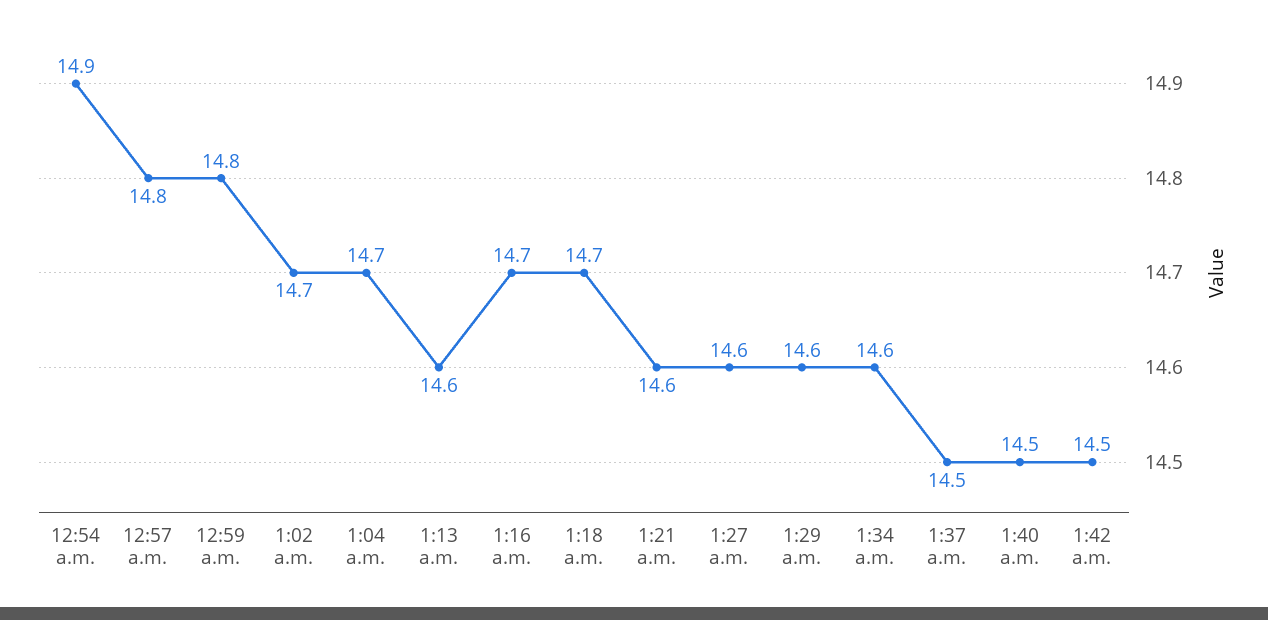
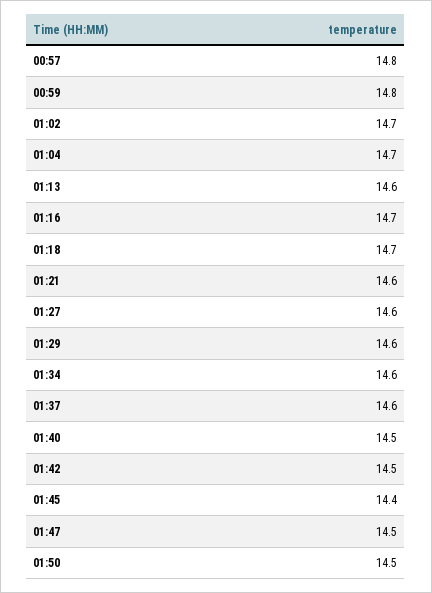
12:54 a.m.: 14.9 -> none
1:37 a.m.: 14.5 -> 14.6
01:45: none -> 14.4
01:47: none -> 14.5
01:50: none -> 14.5

